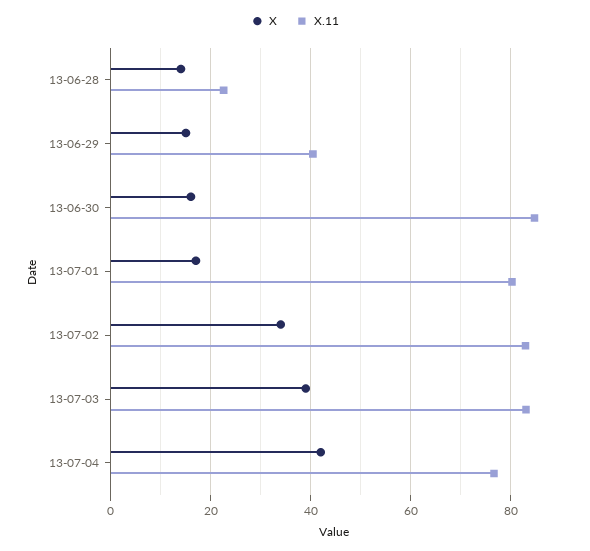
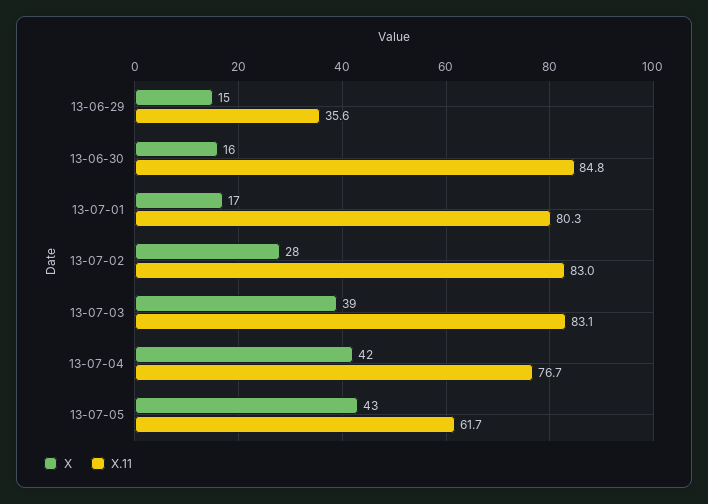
X, 13-06-28: 14 -> none
X.11, 13-06-28: 22 -> none
X.11, 13-06-29: 40 -> 35.6
X, 13-07-02: 34 -> 28
X, 13-07-05: none -> 43
X.11, 13-07-05: none -> 61.7

